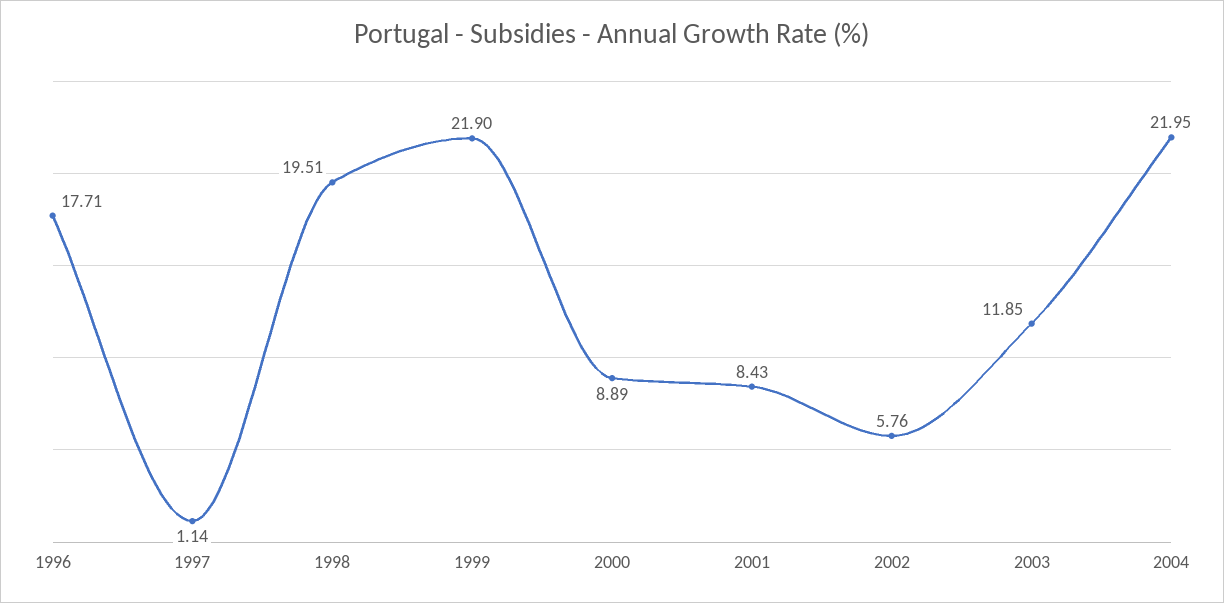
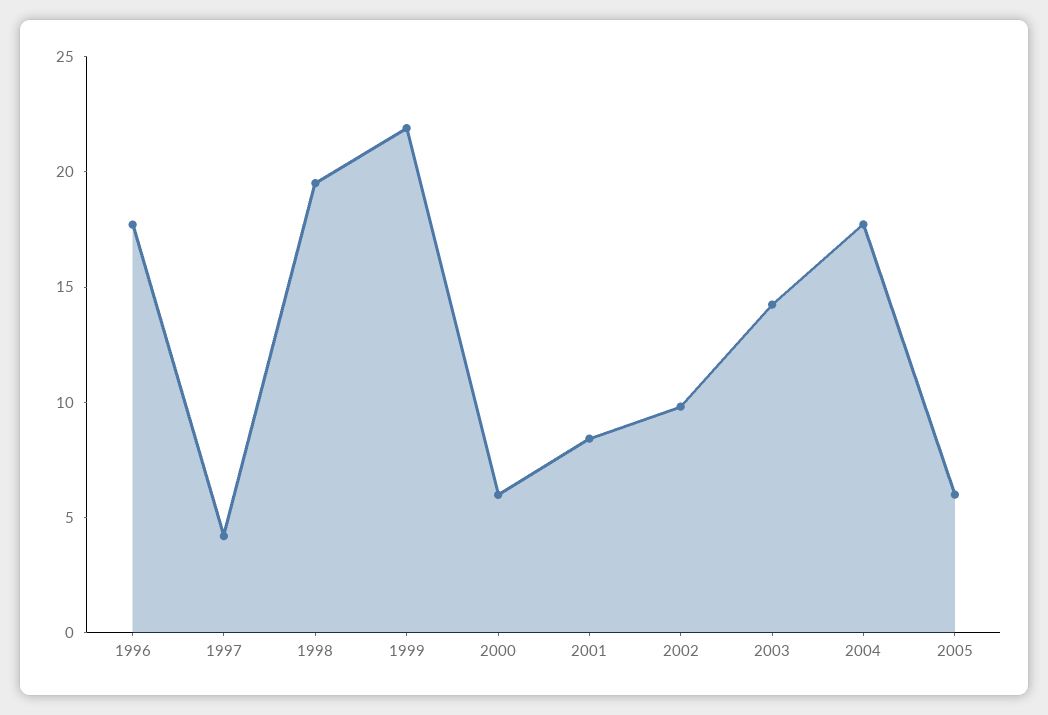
1997: 1.14 -> 4
2000: 8.89 -> 6
2002: 5.76 -> 10
2003: 11.85 -> 14
2004: 21.95 -> 18
2005: none -> 6

